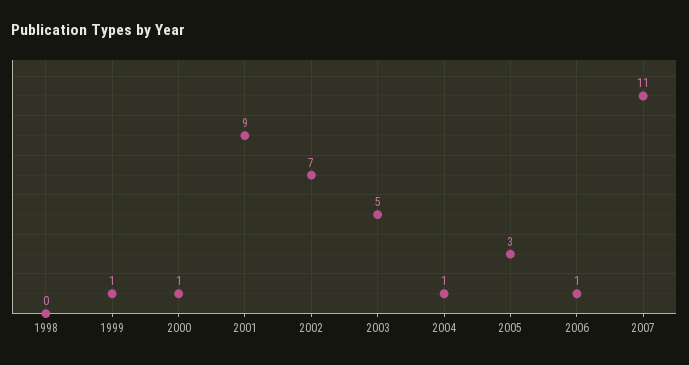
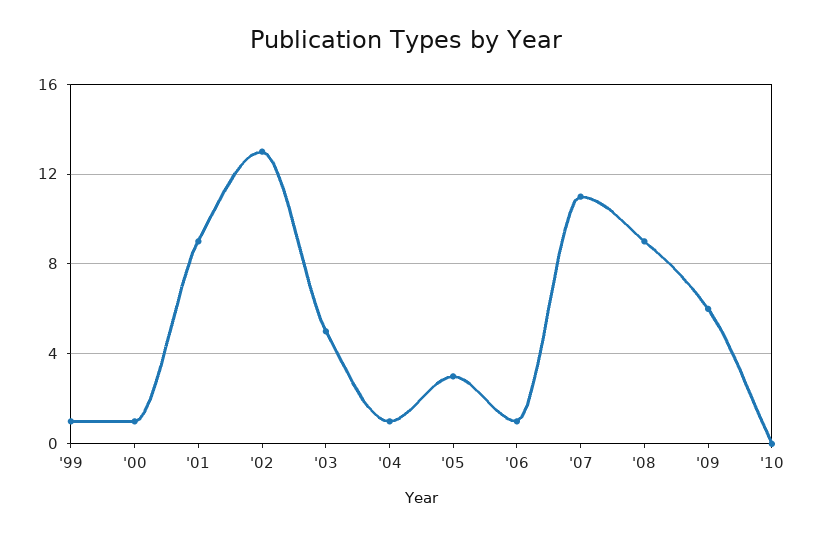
1998: 0 -> none
2002: 7 -> 13
'08: none -> 9
'09: none -> 6
'10: none -> 0

